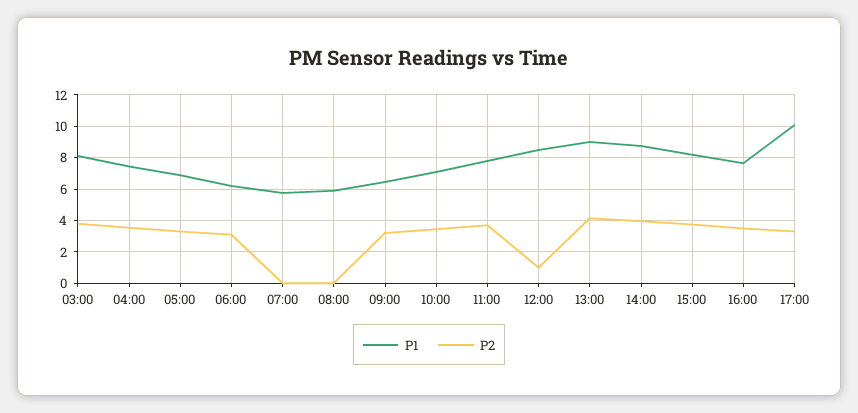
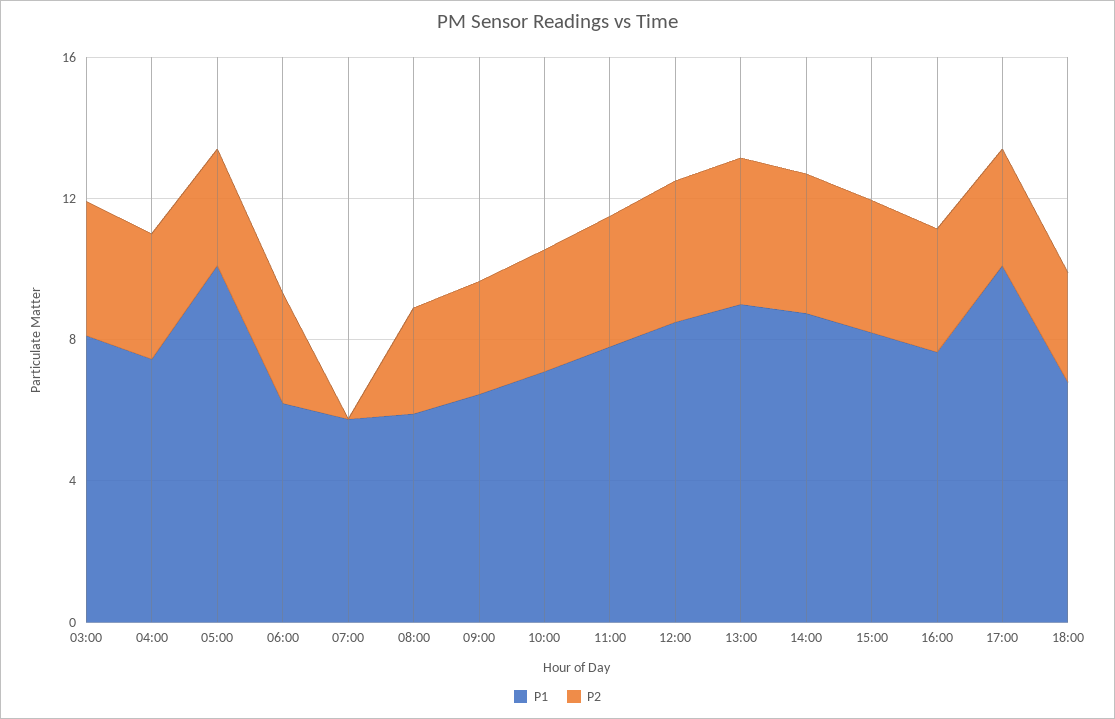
P1, 05:00: 7 -> 10
P2, 08:00: 0 -> 3
P2, 12:00: 1 -> 4
P1, 18:00: none -> 7
P2, 18:00: none -> 3

